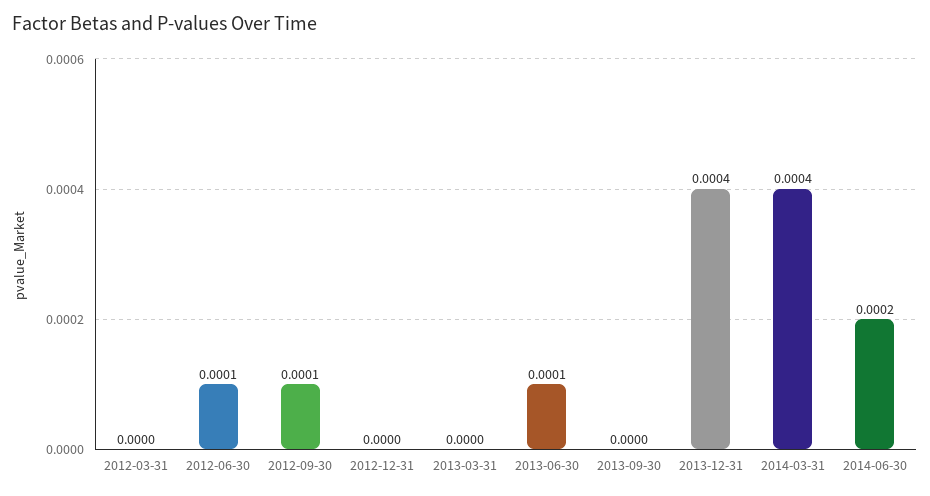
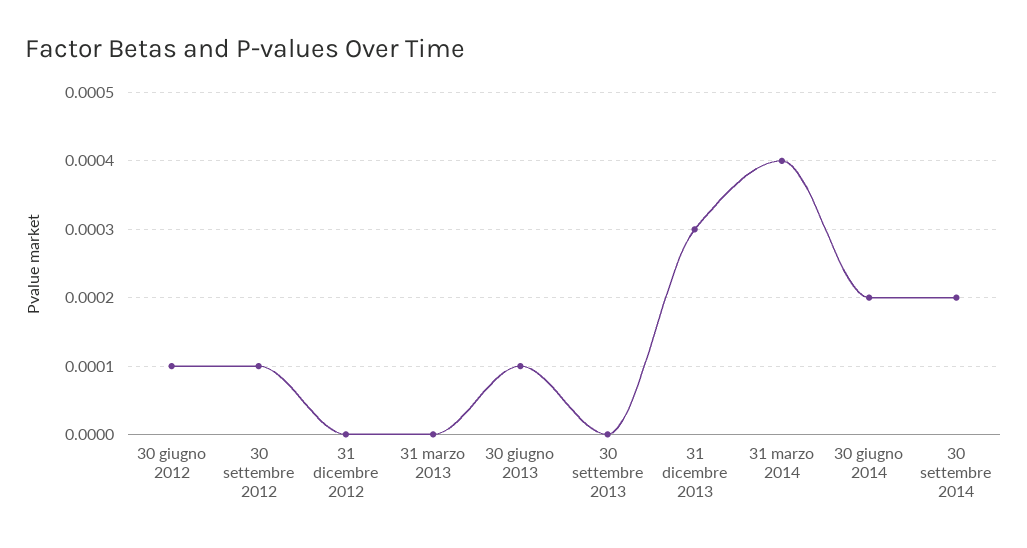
2012-03-31: 0 -> none
2013-12-31: 0.0004 -> 0.0003
30 settembre 2014: none -> 0.0002

